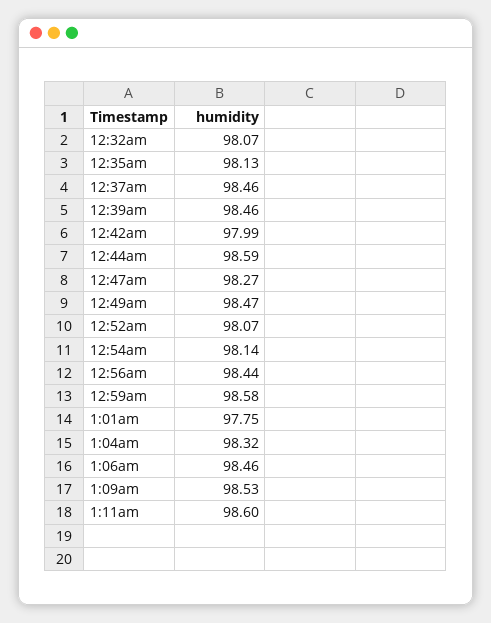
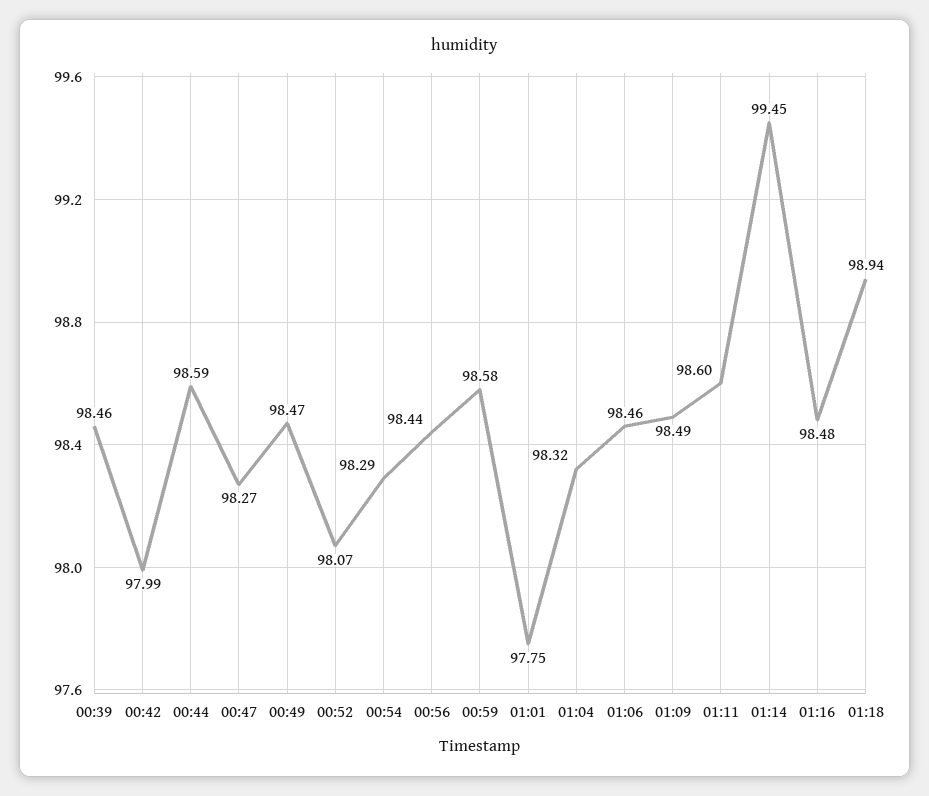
12:32am: 98.07 -> none
12:35am: 98.13 -> none
12:37am: 98.46 -> none
12:54am: 98.14 -> 98.29
1:09am: 98.53 -> 98.49
01:14: none -> 99.45
01:16: none -> 98.48
01:18: none -> 98.94

